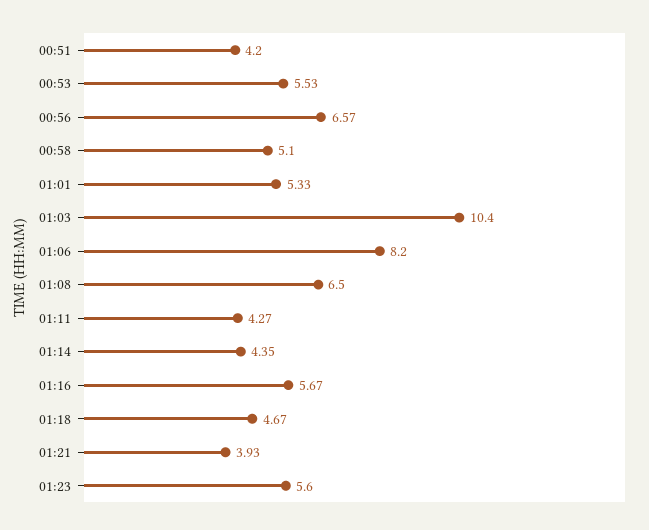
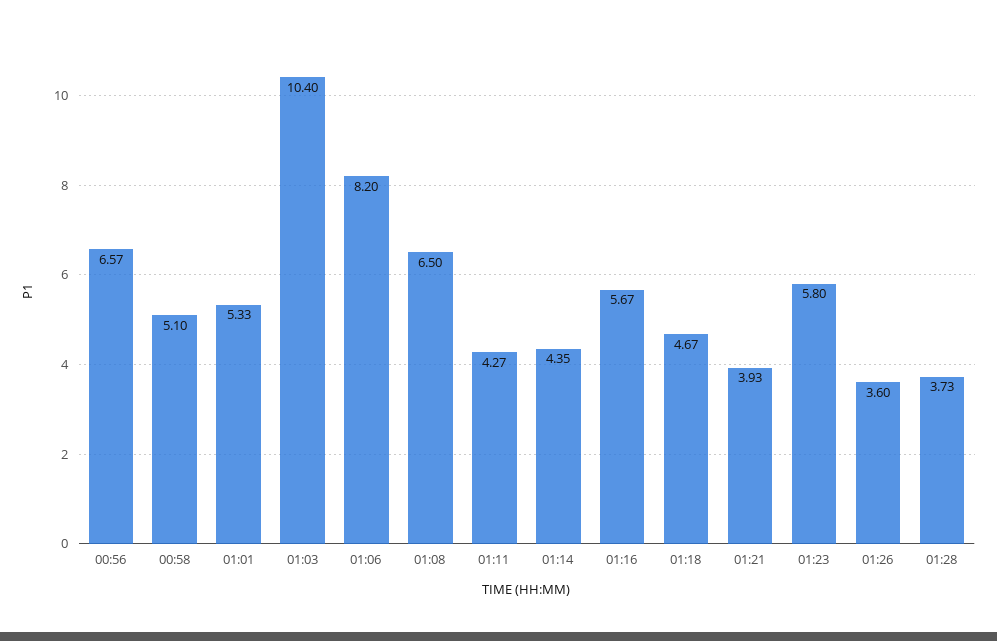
00:51: 4.2 -> none
00:53: 5.53 -> none
01:23: 5.6 -> 5.8
01:26: none -> 3.6
01:28: none -> 3.73

